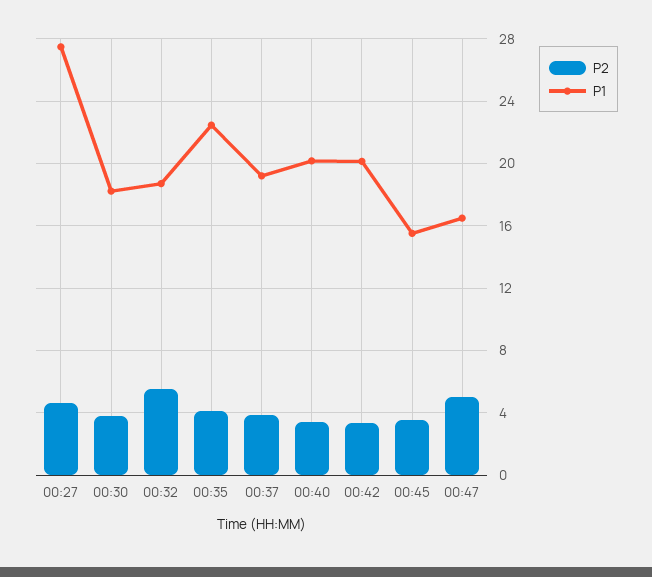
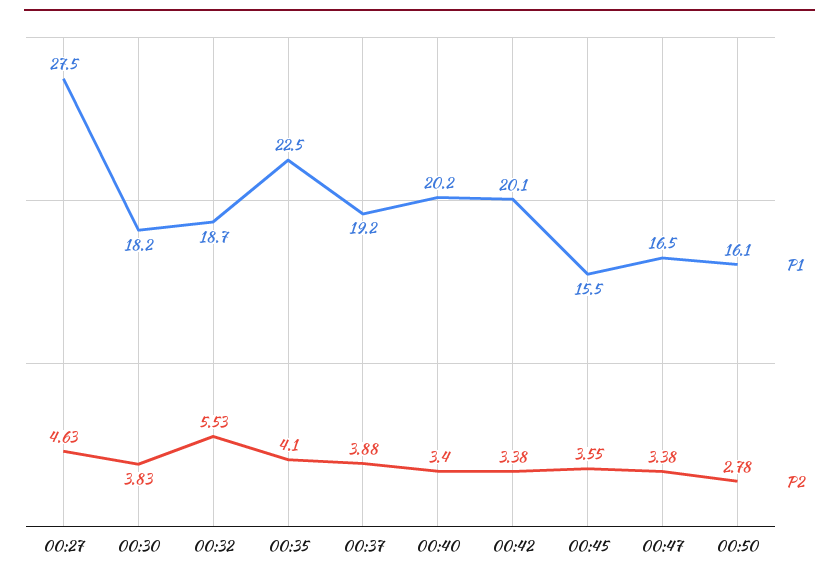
P2, 00:47: 5 -> 3.38
P1, 00:50: none -> 16.1
P2, 00:50: none -> 2.78

